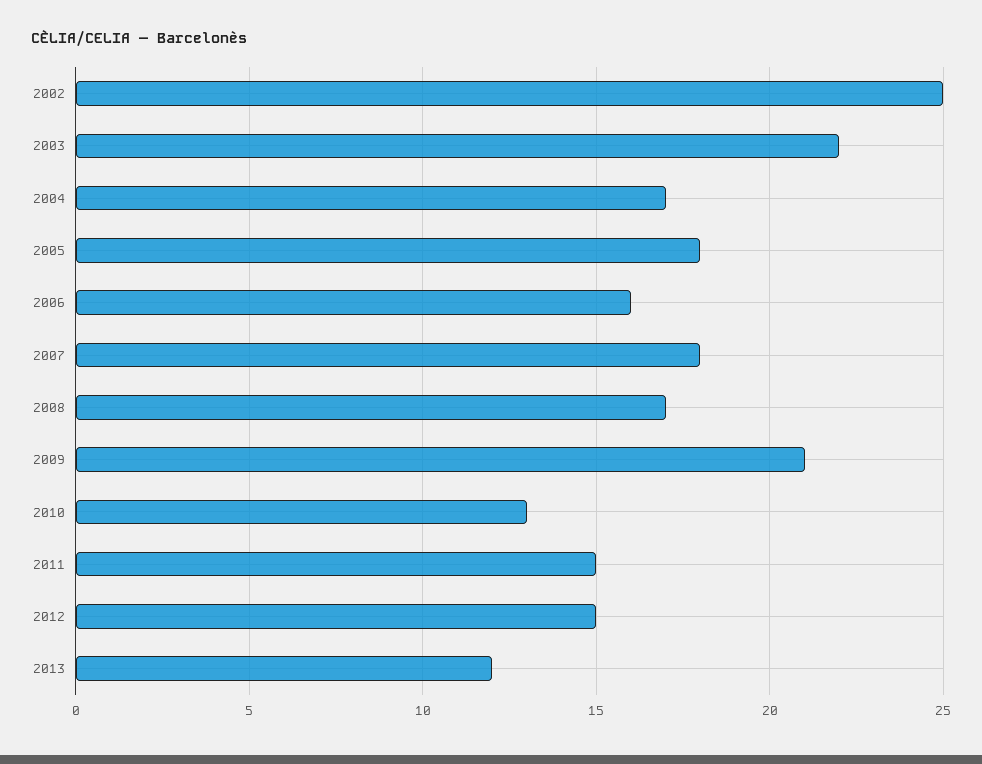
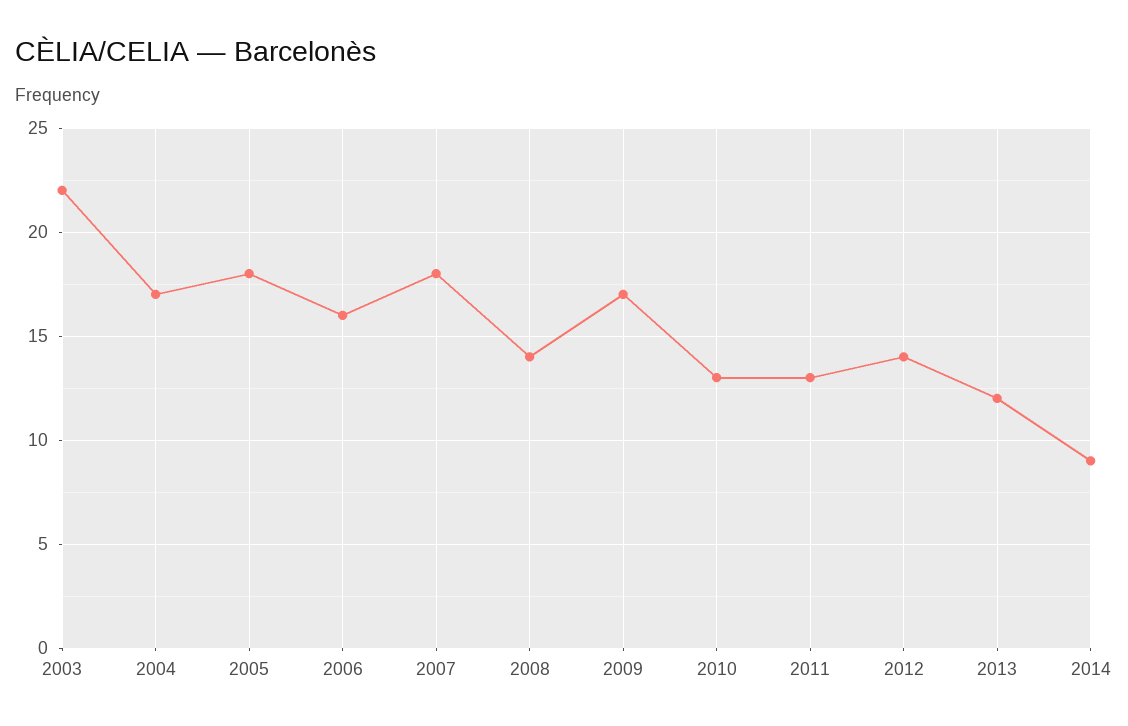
2002: 25 -> none
2008: 17 -> 14
2009: 21 -> 17
2011: 15 -> 13
2012: 15 -> 14
2014: none -> 9

